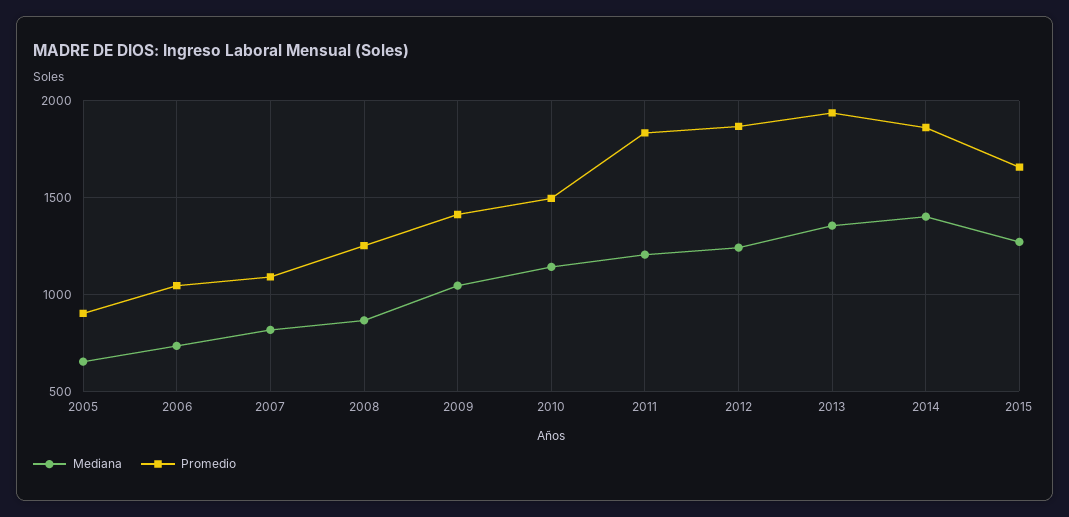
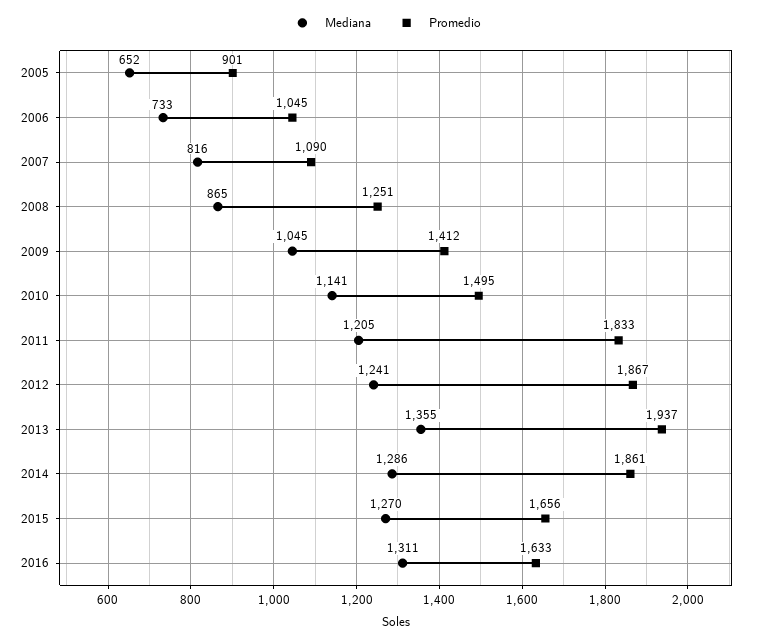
Mediana, 2014: 1400 -> 1286
Mediana, 2016: none -> 1311
Promedio, 2016: none -> 1633

